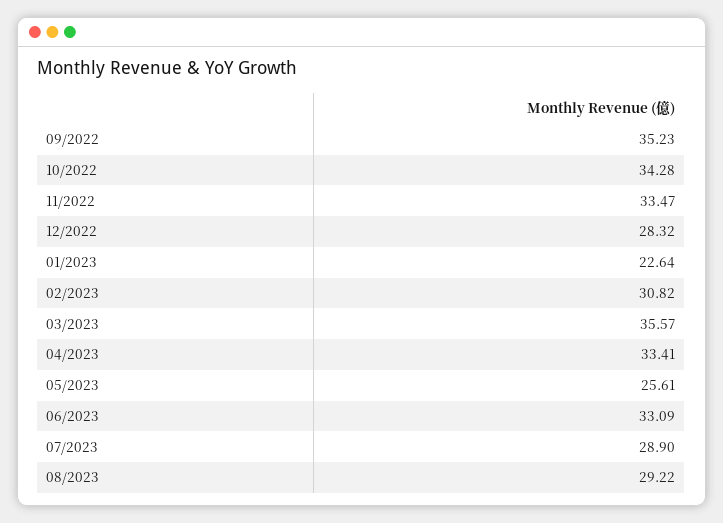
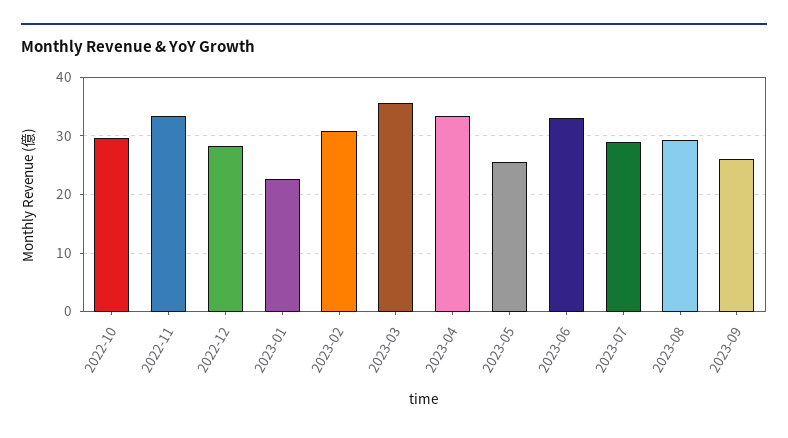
09/2022: 35.23 -> none
10/2022: 34.28 -> 30
2023-09: none -> 26

